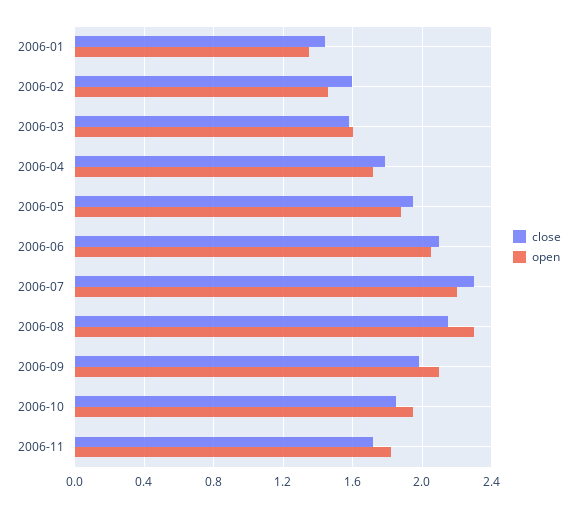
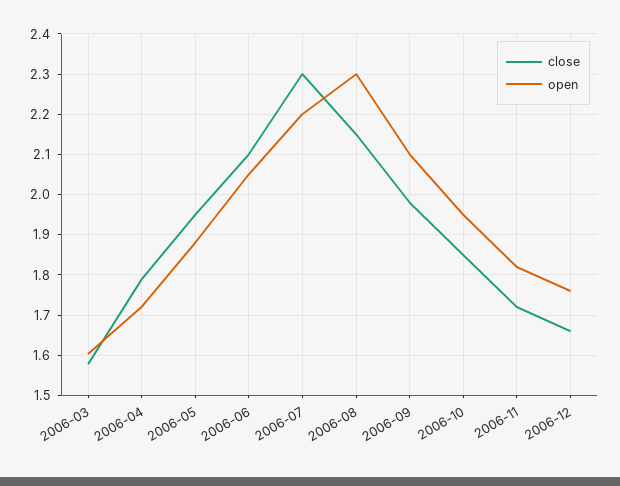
close, 2006-01: 1.45 -> none
open, 2006-01: 1.35 -> none
close, 2006-02: 1.6 -> none
open, 2006-02: 1.45 -> none
close, 2006-12: none -> 1.66
open, 2006-12: none -> 1.76

